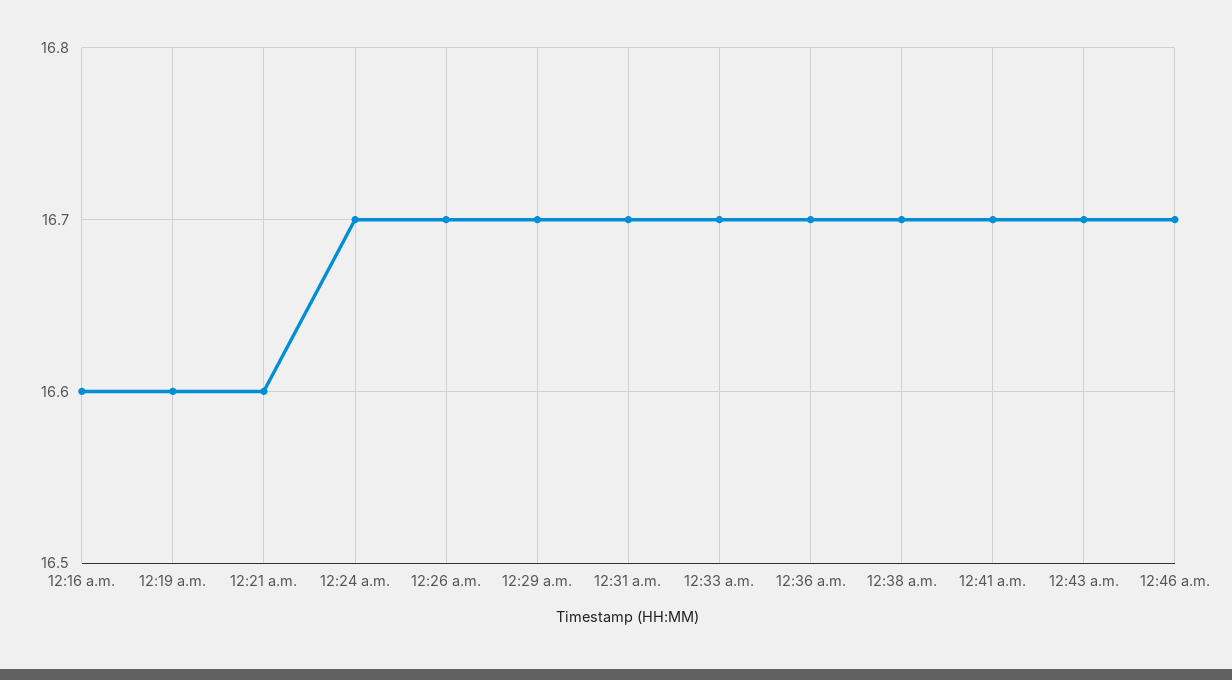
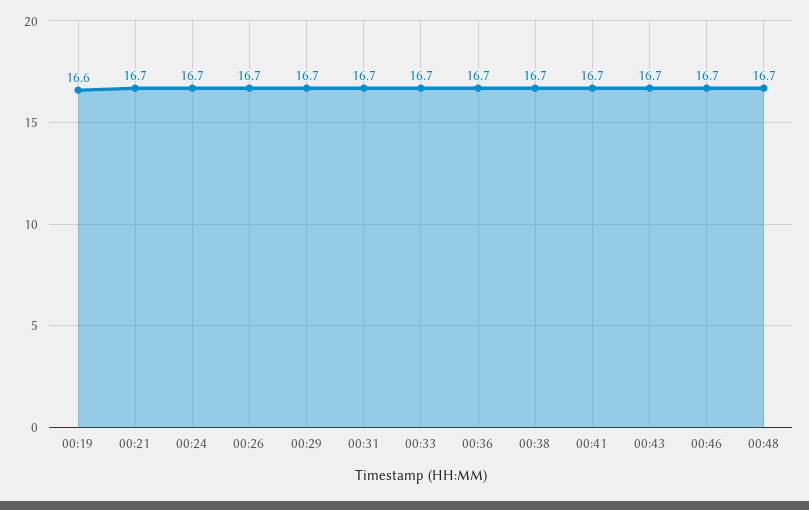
12:16 a.m.: 16.6 -> none
12:21 a.m.: 16.6 -> 16.7
00:48: none -> 16.7

